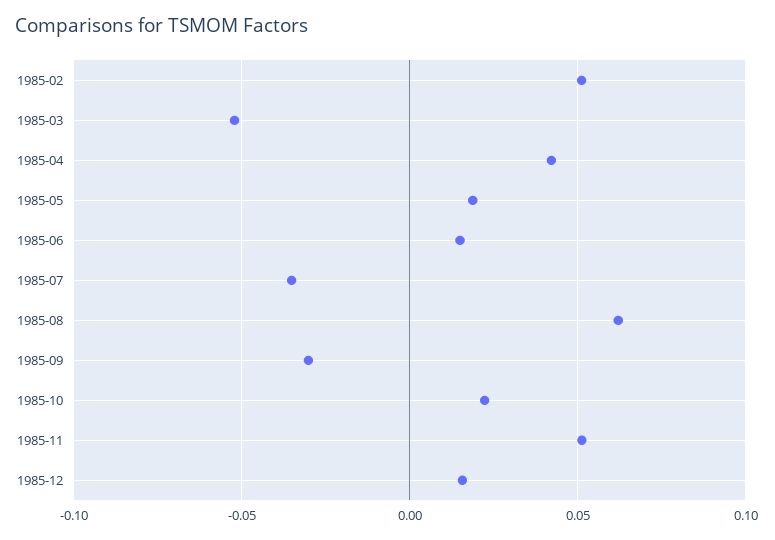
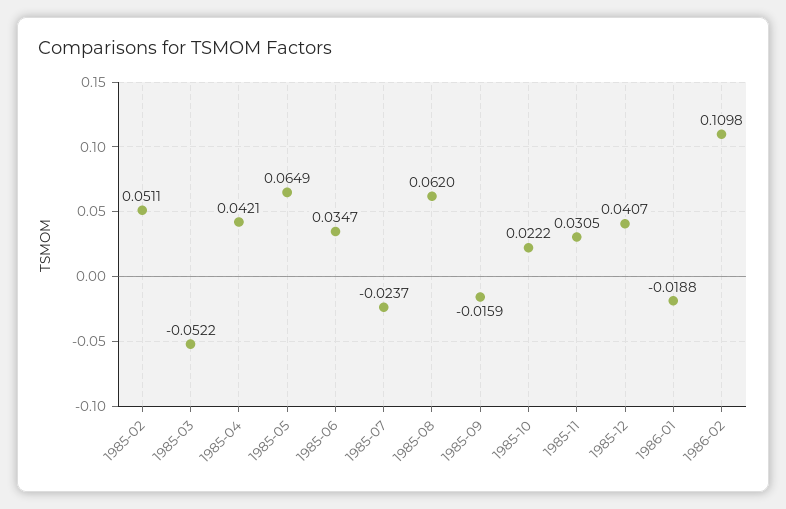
1985-05: 0.02 -> 0.0649
1985-06: 0.015 -> 0.0347
1985-07: -0.035 -> -0.0237
1985-09: -0.03 -> -0.0159
1985-11: 0.05 -> 0.0305
1985-12: 0.015 -> 0.0407
1986-01: none -> -0.0188
1986-02: none -> 0.1098

